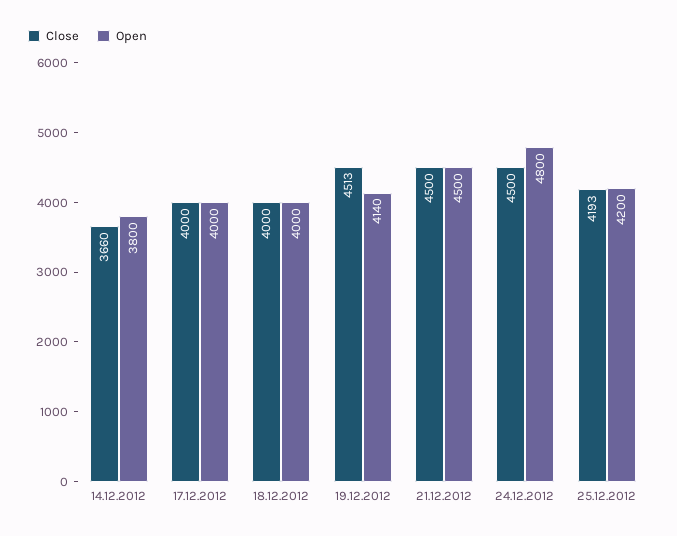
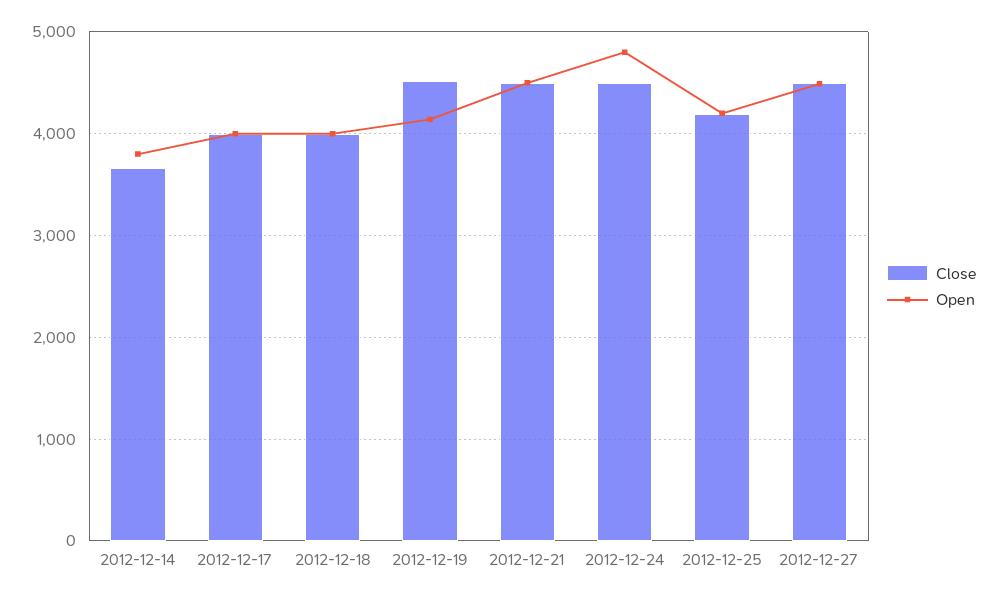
Close, 2012-12-27: none -> 4500
Open, 2012-12-27: none -> 4500

